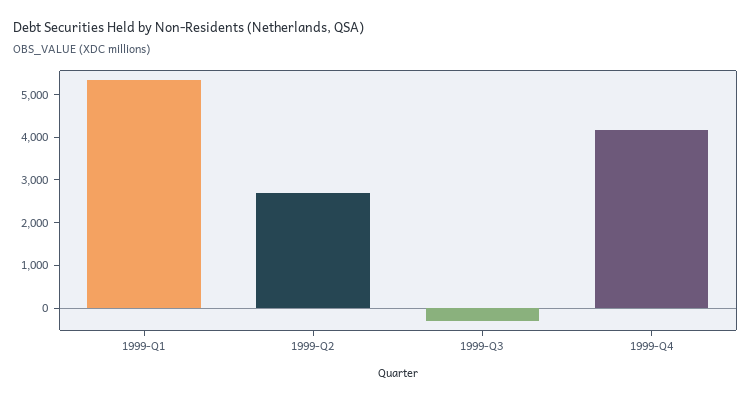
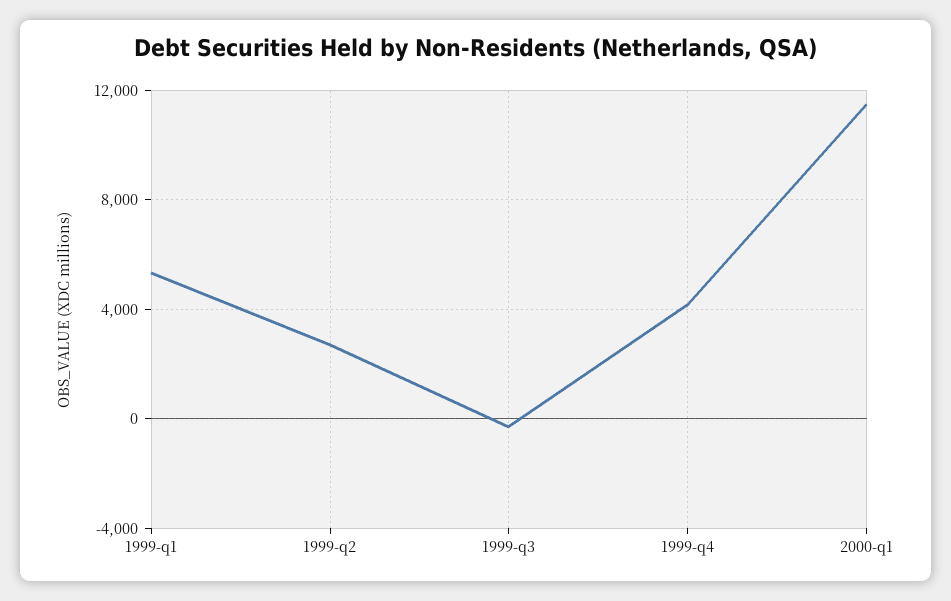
2000-q1: none -> 11500

